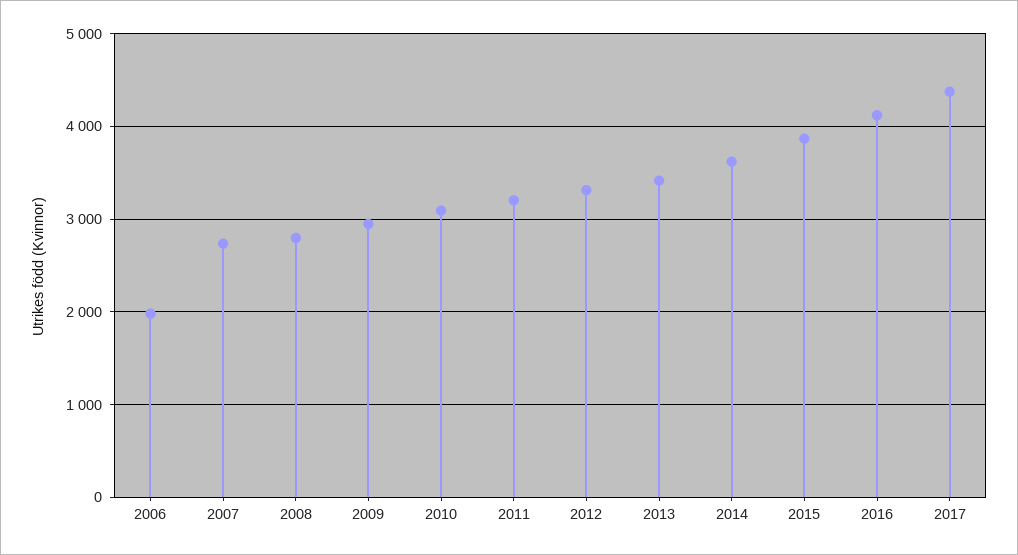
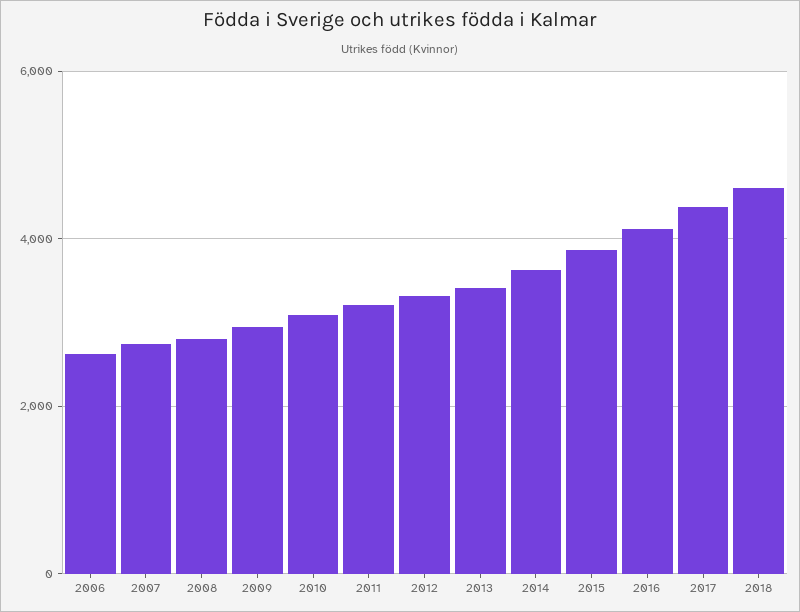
2006: 2000 -> 2600
2018: none -> 4600

